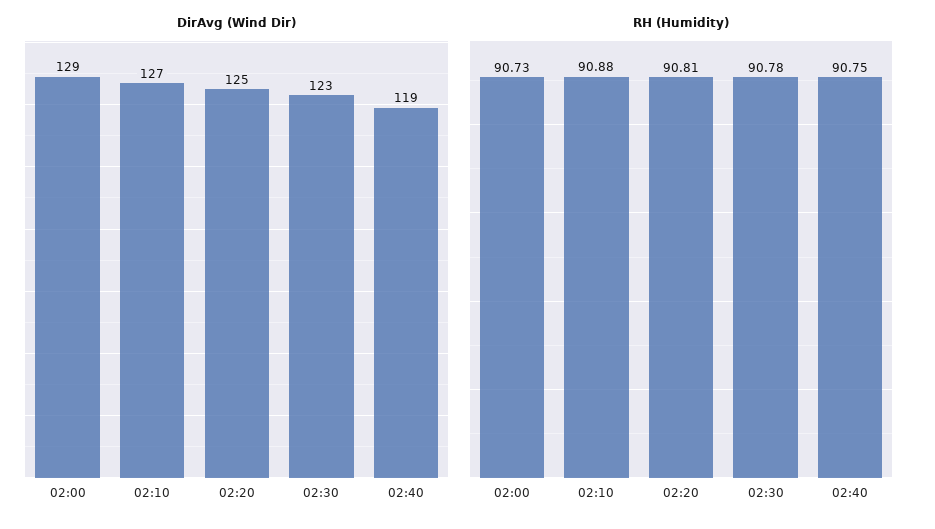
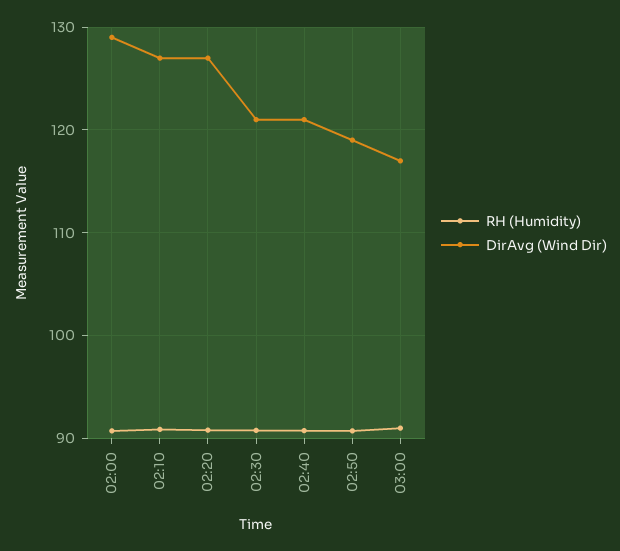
DirAvg (Wind Dir), 02:20: 125 -> 127
DirAvg (Wind Dir), 02:30: 123 -> 121
DirAvg (Wind Dir), 02:40: 119 -> 121
RH (Humidity), 02:50: none -> 91
DirAvg (Wind Dir), 02:50: none -> 119
RH (Humidity), 03:00: none -> 91
DirAvg (Wind Dir), 03:00: none -> 117

